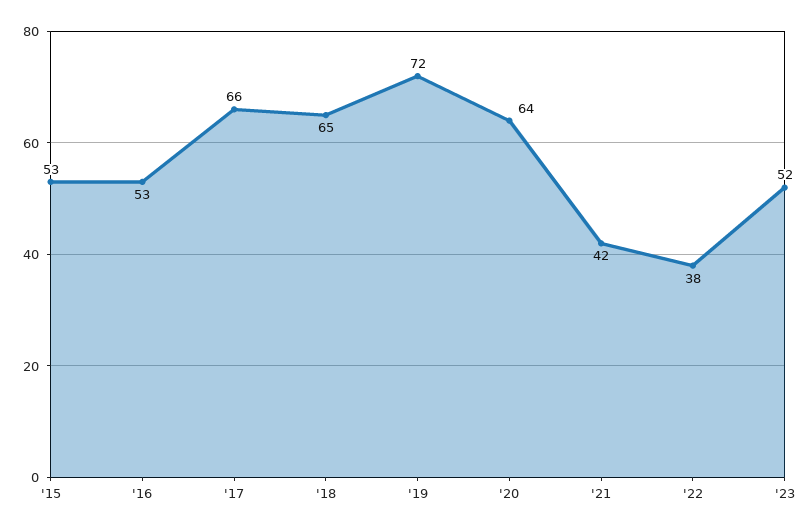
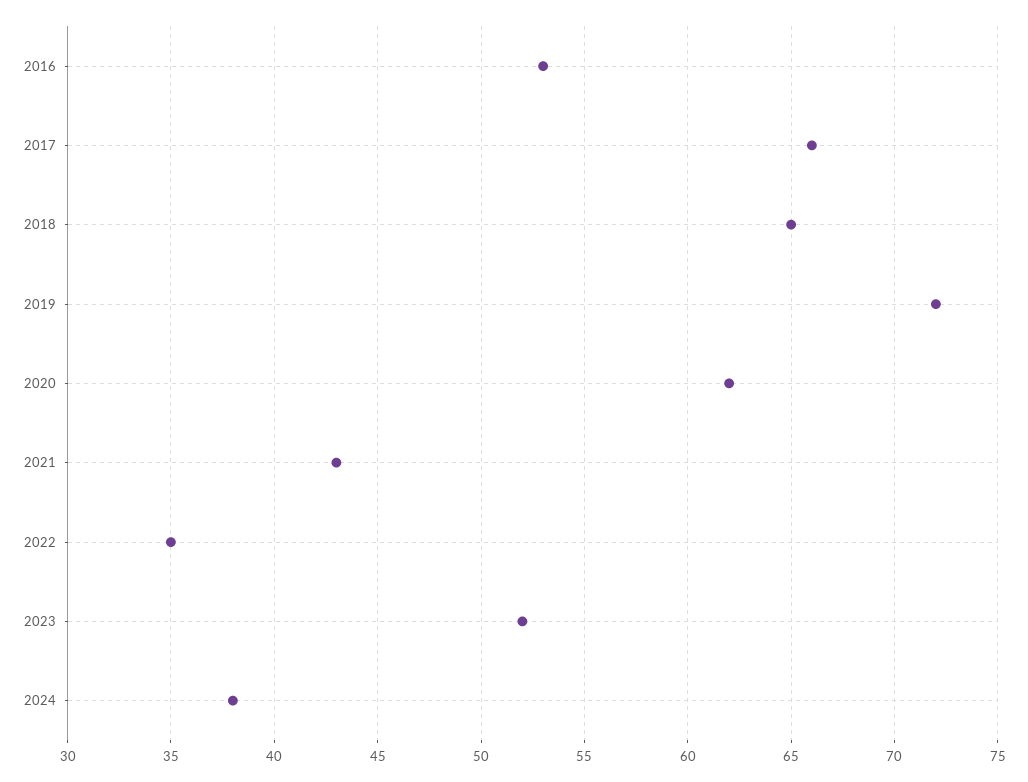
'15: 53 -> none
'20: 64 -> 62
'21: 42 -> 43
'22: 38 -> 35
2024: none -> 38

